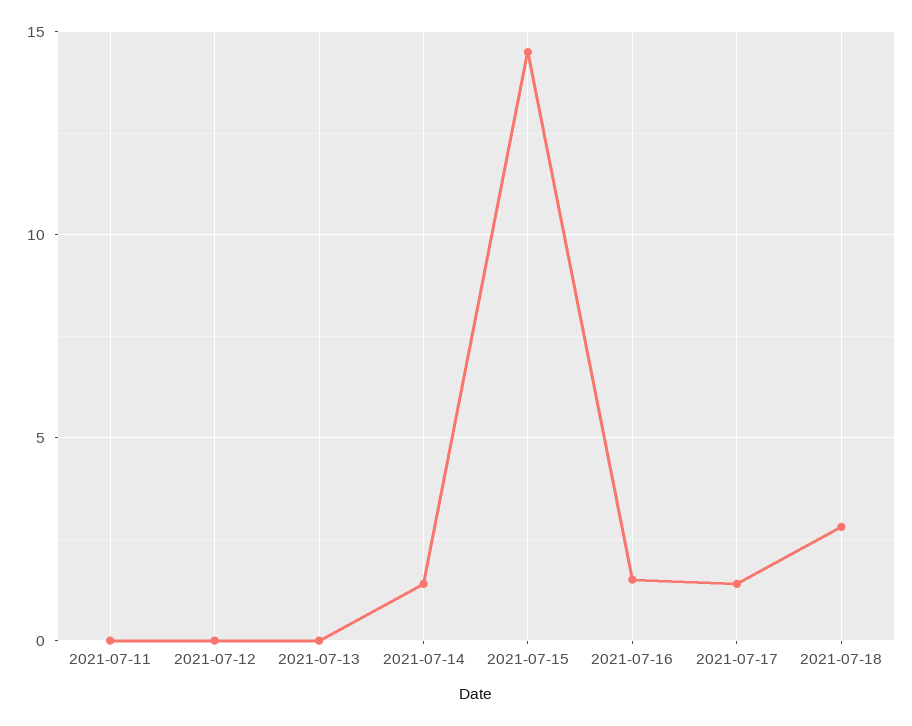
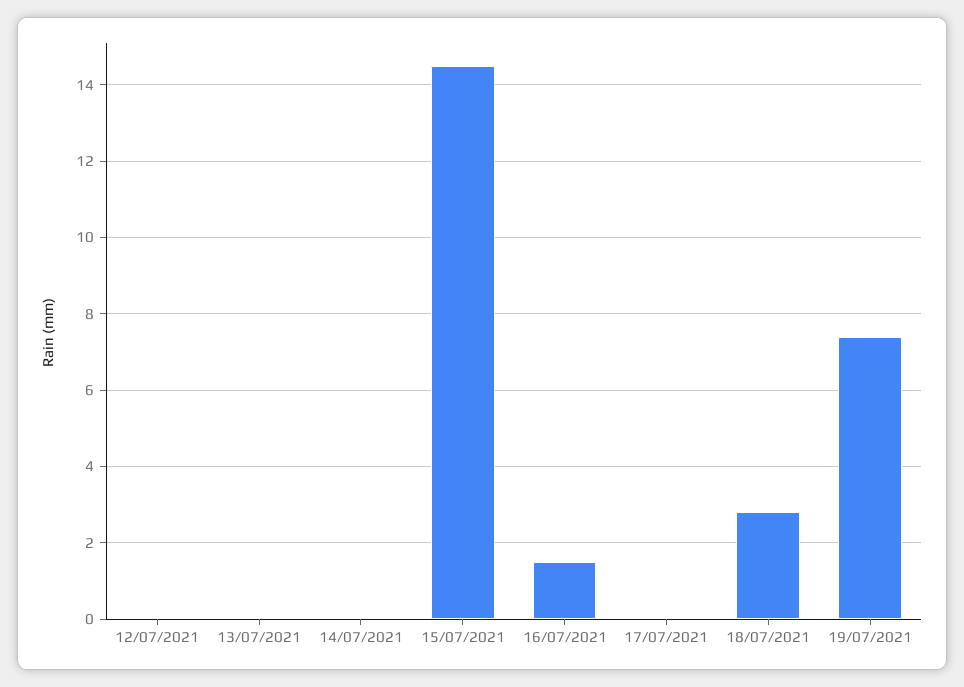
2021-07-11: 0 -> none
2021-07-14: 1.5 -> 0
2021-07-17: 1.5 -> 0
19/07/2021: none -> 7.5

